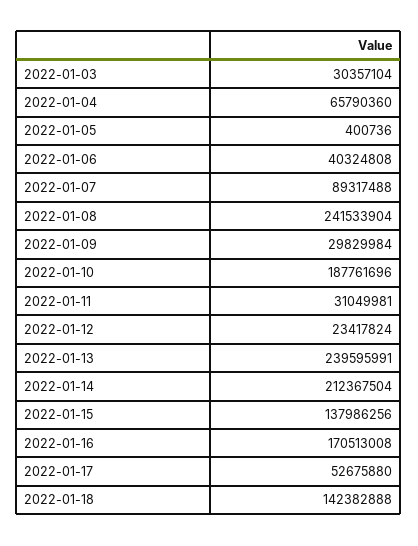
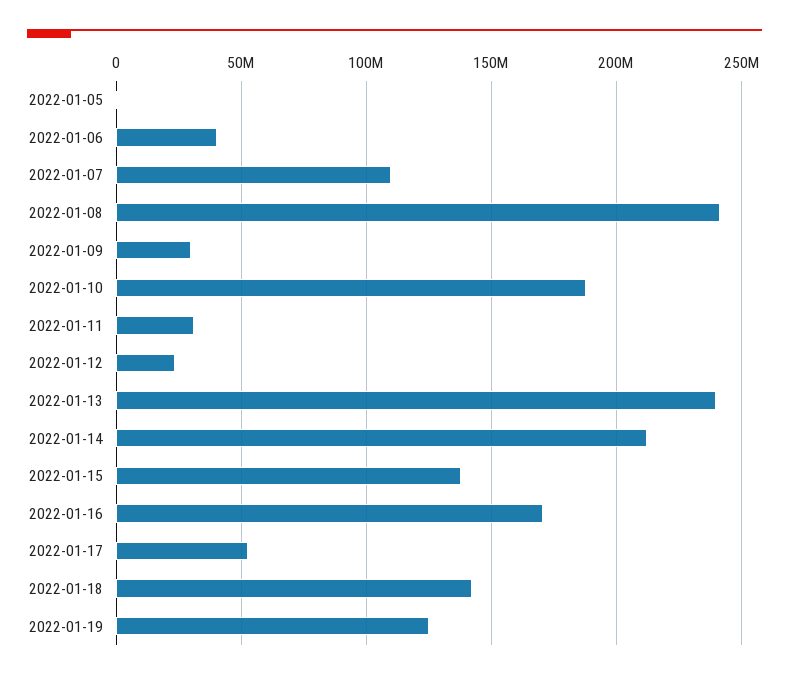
2022-01-03: 30357104 -> none
2022-01-04: 65790360 -> none
2022-01-07: 89317488 -> 110000000
2022-01-19: none -> 125000000

